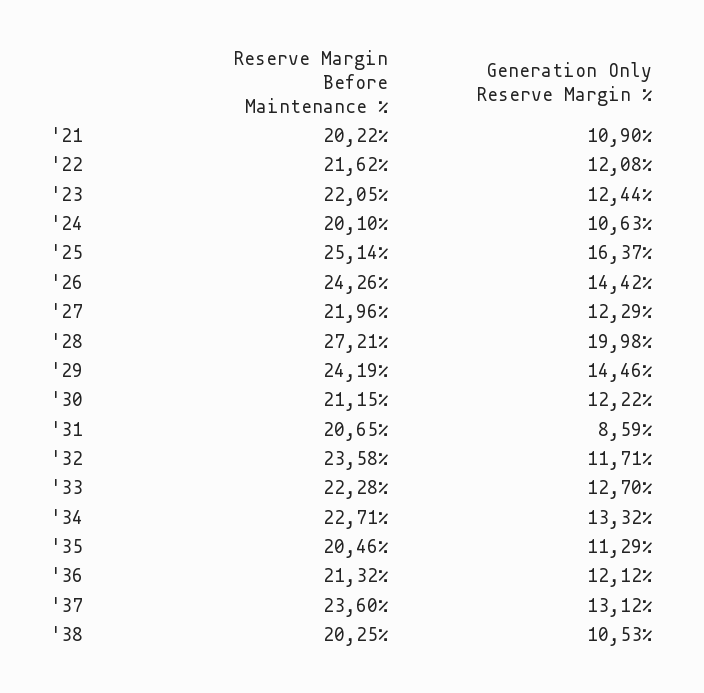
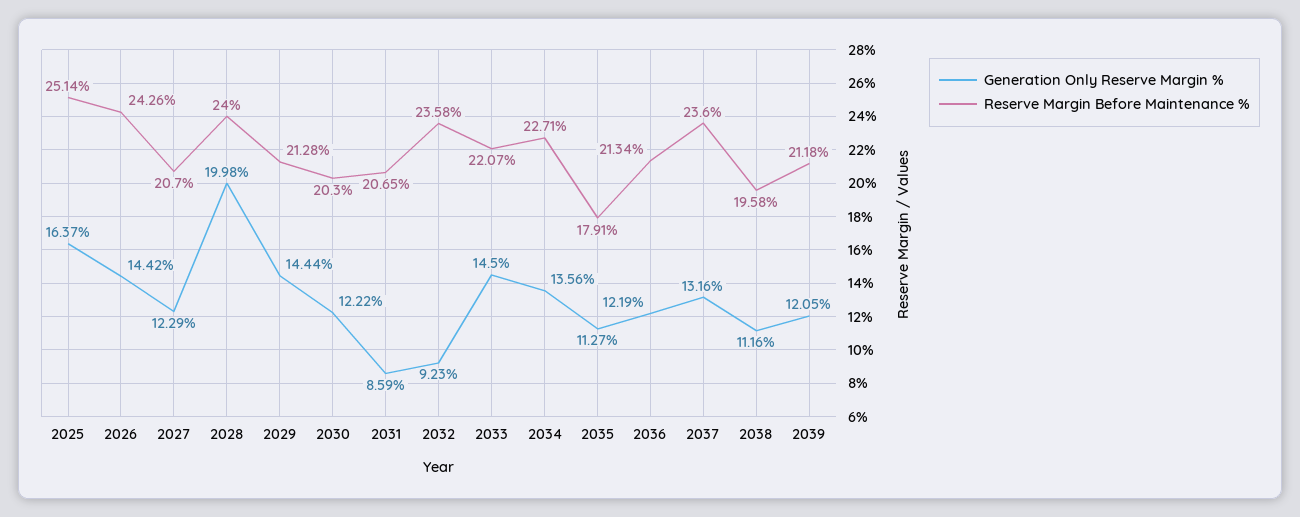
Reserve Margin Before Maintenance %, '21: 20.22 -> none
Generation Only Reserve Margin %, '21: 10.9 -> none
Reserve Margin Before Maintenance %, '22: 21.62 -> none
Generation Only Reserve Margin %, '22: 12.08 -> none
Reserve Margin Before Maintenance %, '23: 22.05 -> none
Generation Only Reserve Margin %, '23: 12.44 -> none
Reserve Margin Before Maintenance %, '24: 20.1 -> none
Generation Only Reserve Margin %, '24: 10.63 -> none
Reserve Margin Before Maintenance %, '27: 21.96 -> 20.7
Reserve Margin Before Maintenance %, '28: 27.21 -> 24
Reserve Margin Before Maintenance %, '29: 24.19 -> 21.28
Generation Only Reserve Margin %, '29: 14.46 -> 14.44
Reserve Margin Before Maintenance %, '30: 21.15 -> 20.3
Generation Only Reserve Margin %, '32: 11.71 -> 9.23
Reserve Margin Before Maintenance %, '33: 22.28 -> 22.07
Generation Only Reserve Margin %, '33: 12.7 -> 14.5
Generation Only Reserve Margin %, '34: 13.32 -> 13.56
Reserve Margin Before Maintenance %, '35: 20.46 -> 17.91
Generation Only Reserve Margin %, '35: 11.29 -> 11.27
Reserve Margin Before Maintenance %, '36: 21.32 -> 21.34
Generation Only Reserve Margin %, '36: 12.12 -> 12.19
Generation Only Reserve Margin %, '37: 13.12 -> 13.16
Reserve Margin Before Maintenance %, '38: 20.25 -> 19.58
Generation Only Reserve Margin %, '38: 10.53 -> 11.16
Generation Only Reserve Margin %, 2039: none -> 12.05
Reserve Margin Before Maintenance %, 2039: none -> 21.18

